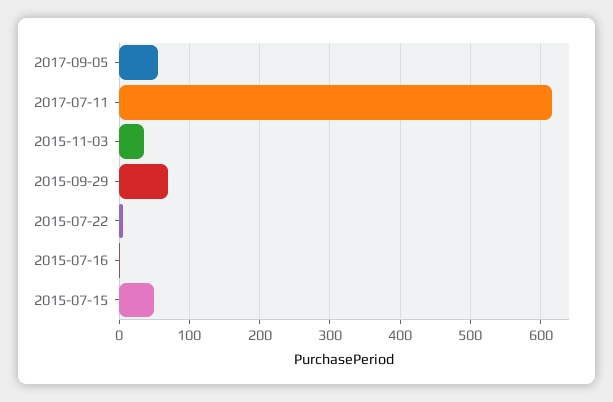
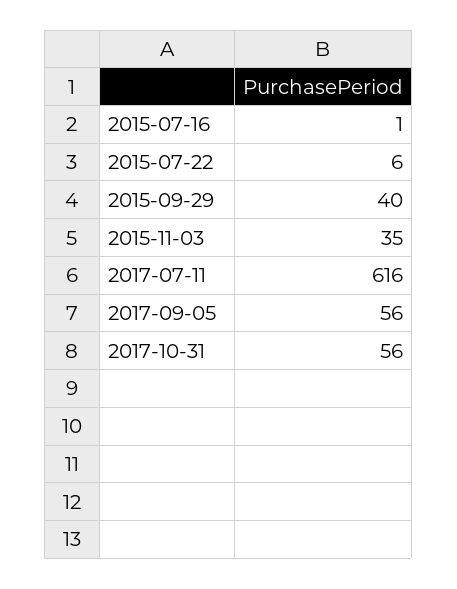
2015-09-29: 70 -> 40
2015-07-15: 50 -> none
2017-10-31: none -> 56

